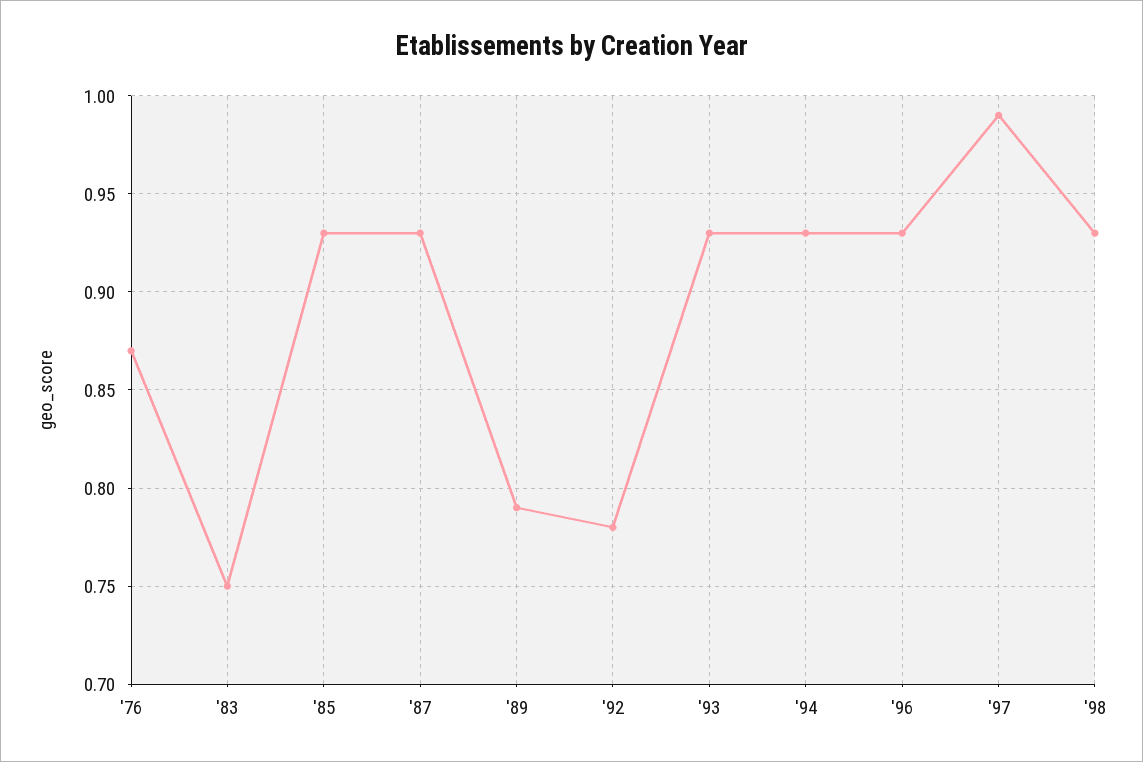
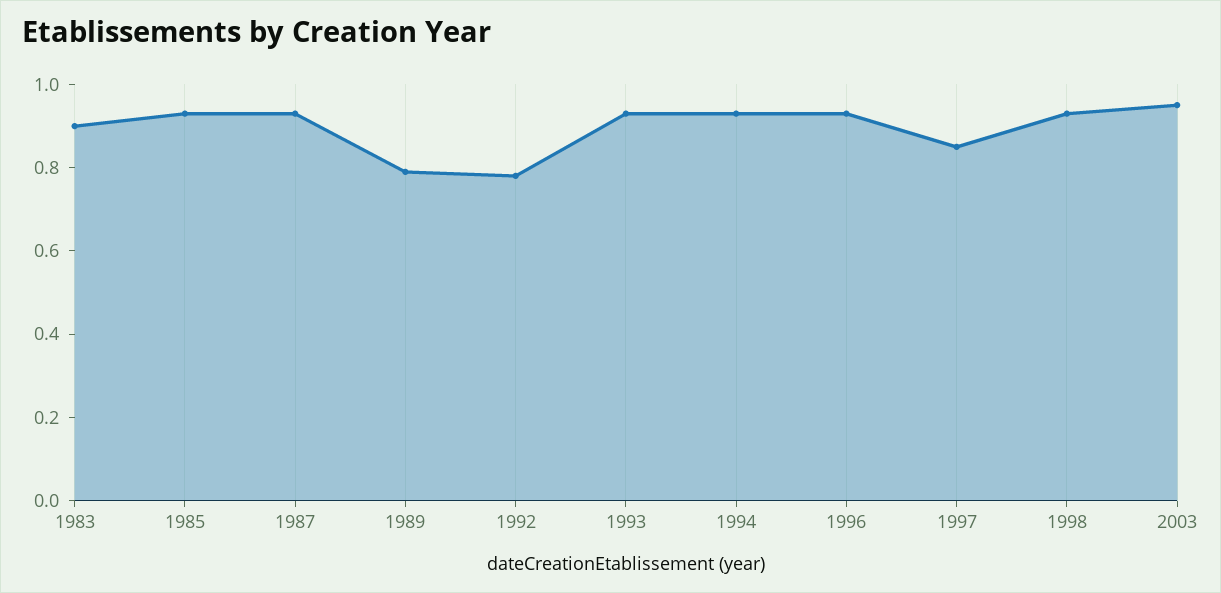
'76: 0.87 -> none
'83: 0.75 -> 0.9
'97: 0.99 -> 0.85
2003: none -> 0.95

